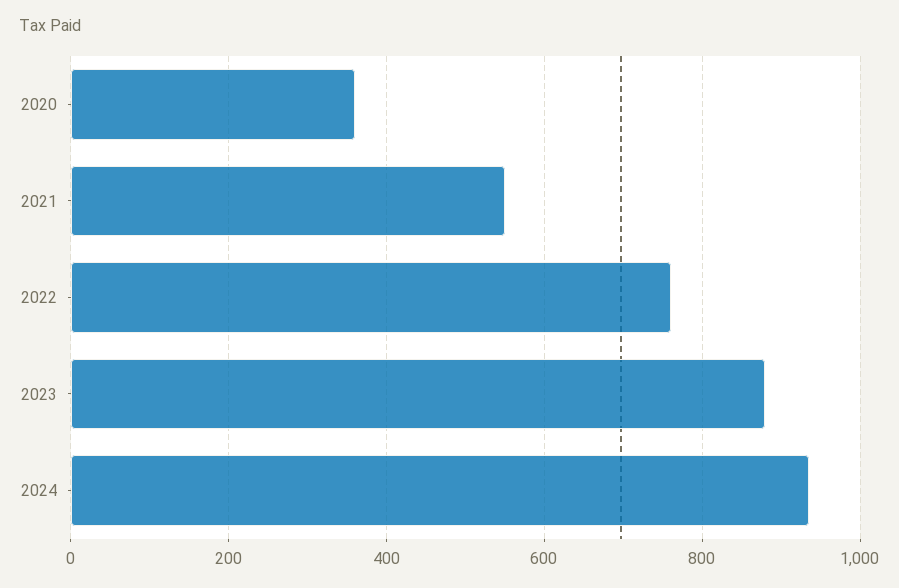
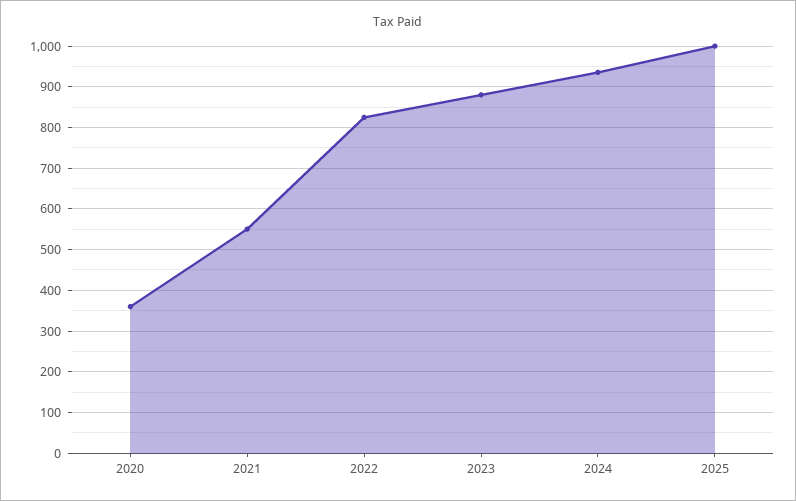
2022: 760 -> 820
2025: none -> 1000

